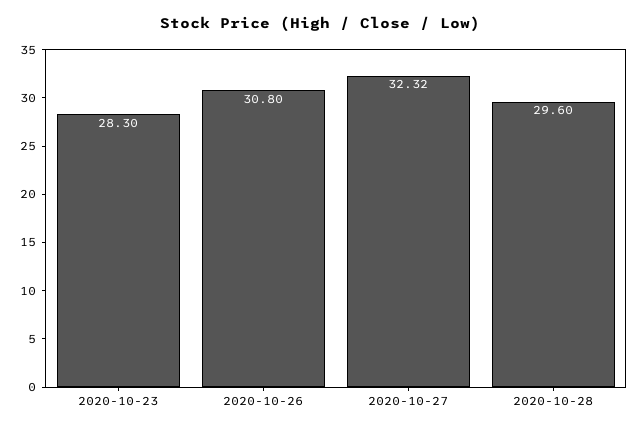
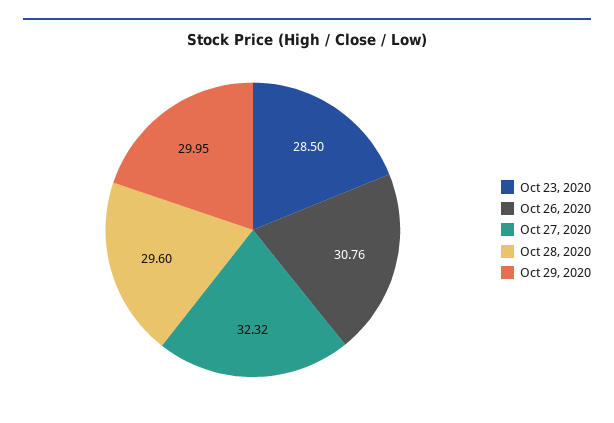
2020-10-23: 28.3 -> 28.5
2020-10-26: 30.8 -> 30.76
Oct 29, 2020: none -> 29.95

